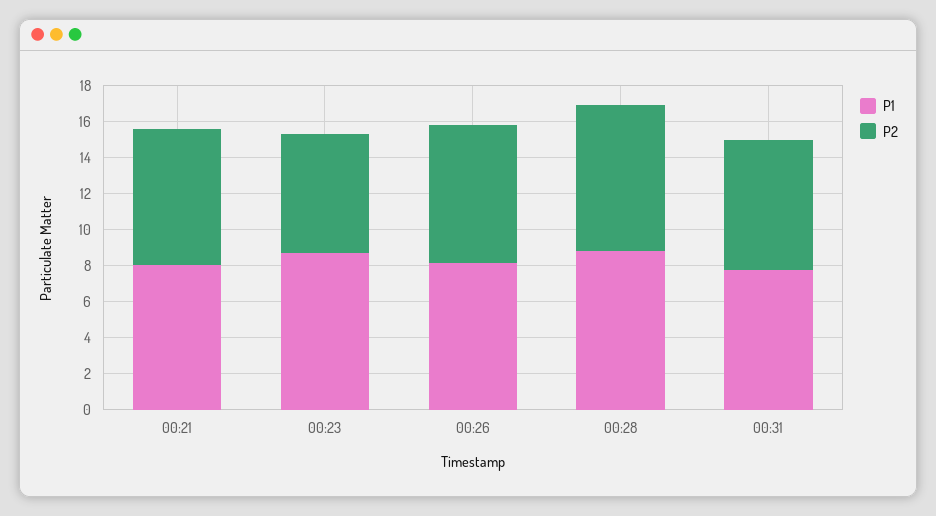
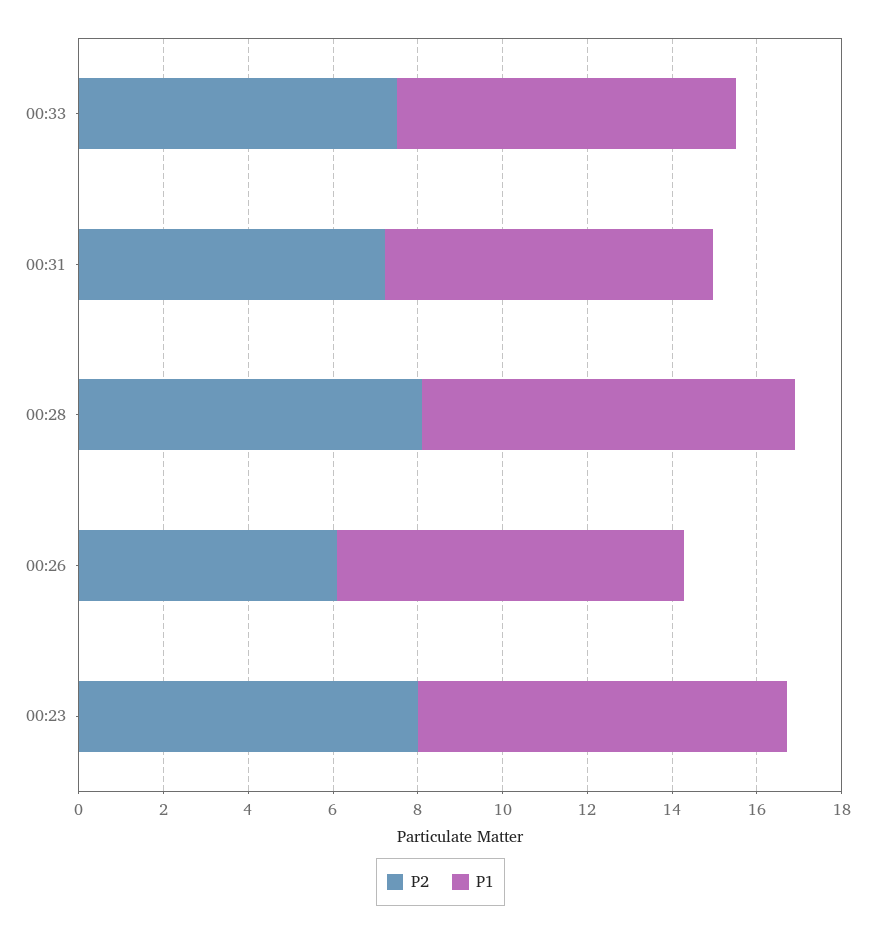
P1, 00:21: 8 -> none
P2, 00:21: 7.5 -> none
P2, 00:23: 6.5 -> 8
P2, 00:26: 7.5 -> 6
P2, 00:33: none -> 7.5
P1, 00:33: none -> 8

